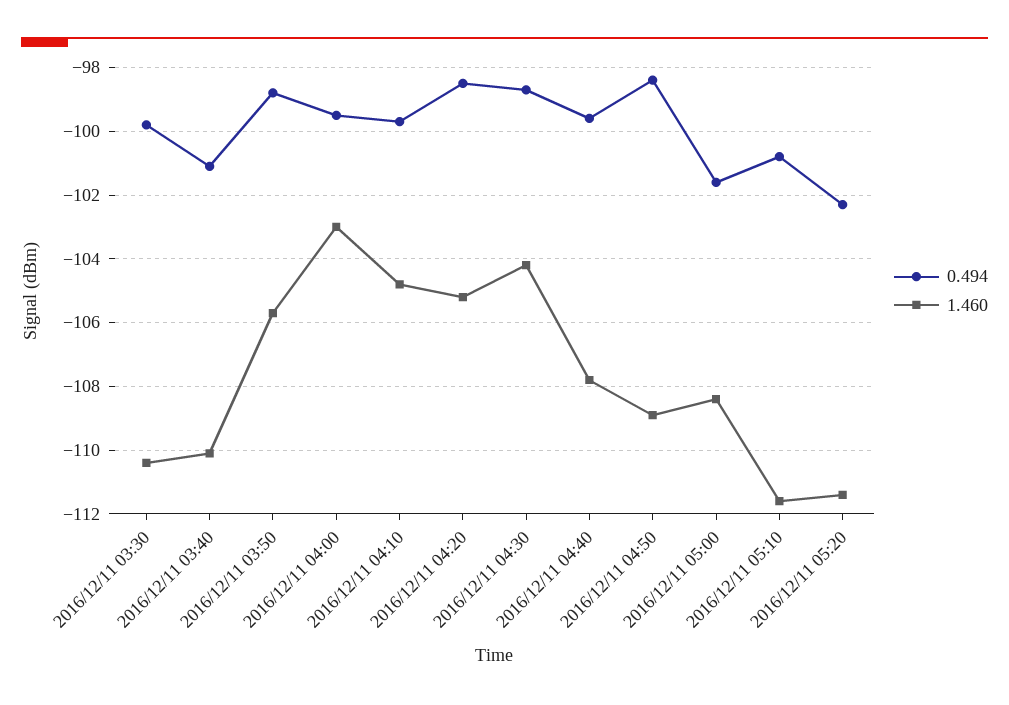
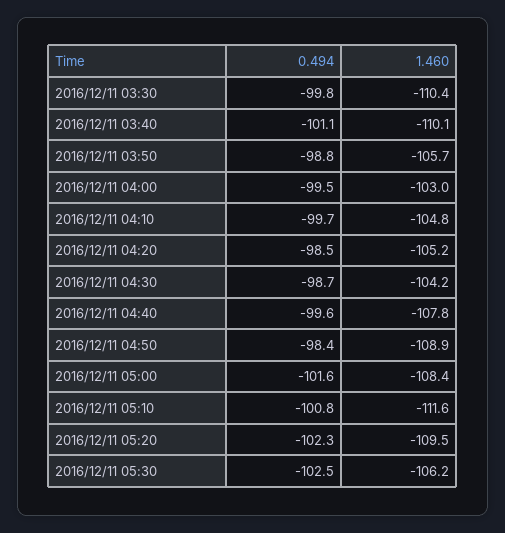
1.460, 2016/12/11 05:20: -111.5 -> -109.5
0.494, 2016/12/11 05:30: none -> -102.5
1.460, 2016/12/11 05:30: none -> -106.2

